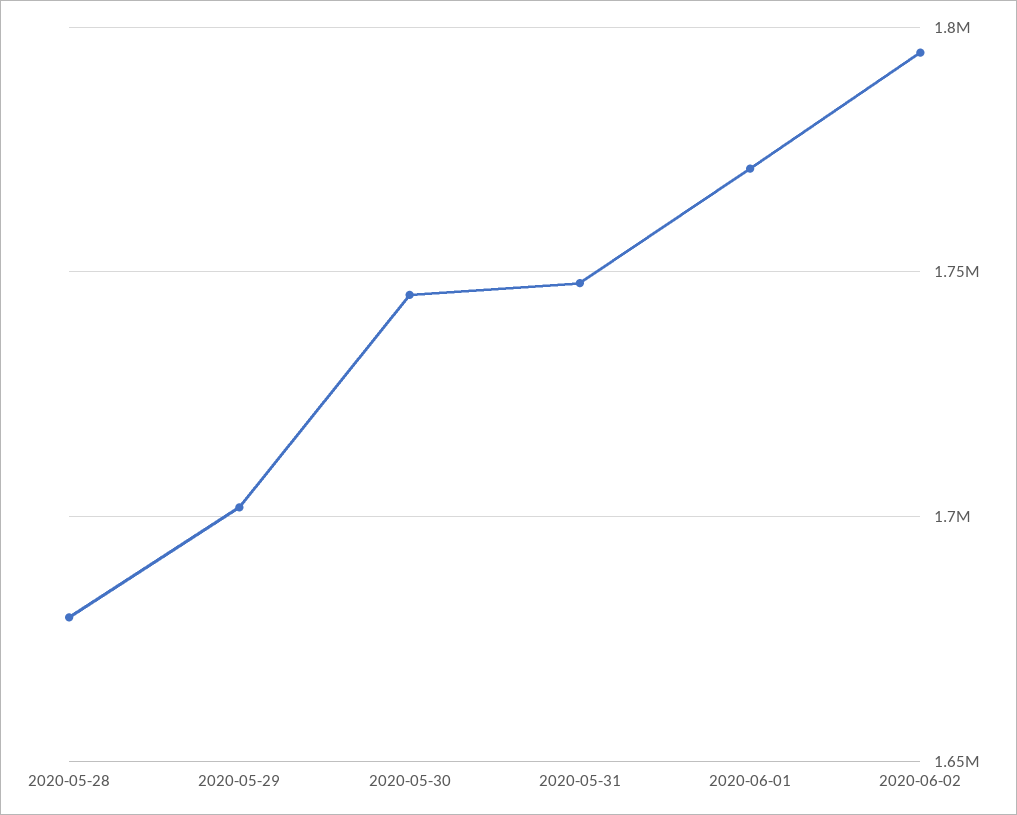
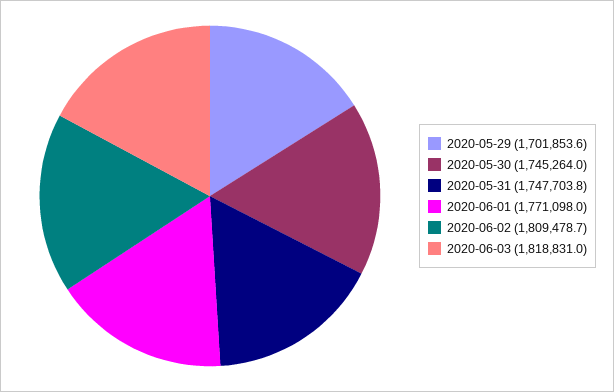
2020-05-28: 1680000 -> none
2020-06-02: 1795000 -> 1809478.7
2020-06-03: none -> 1818831

